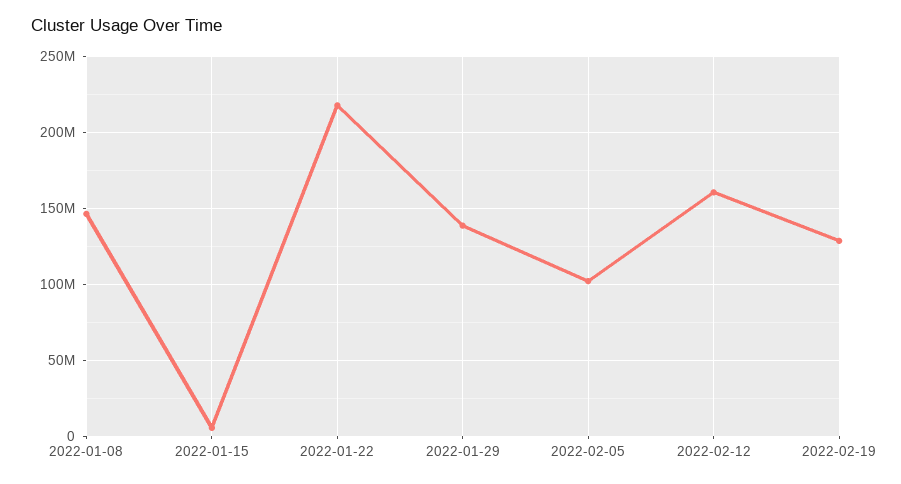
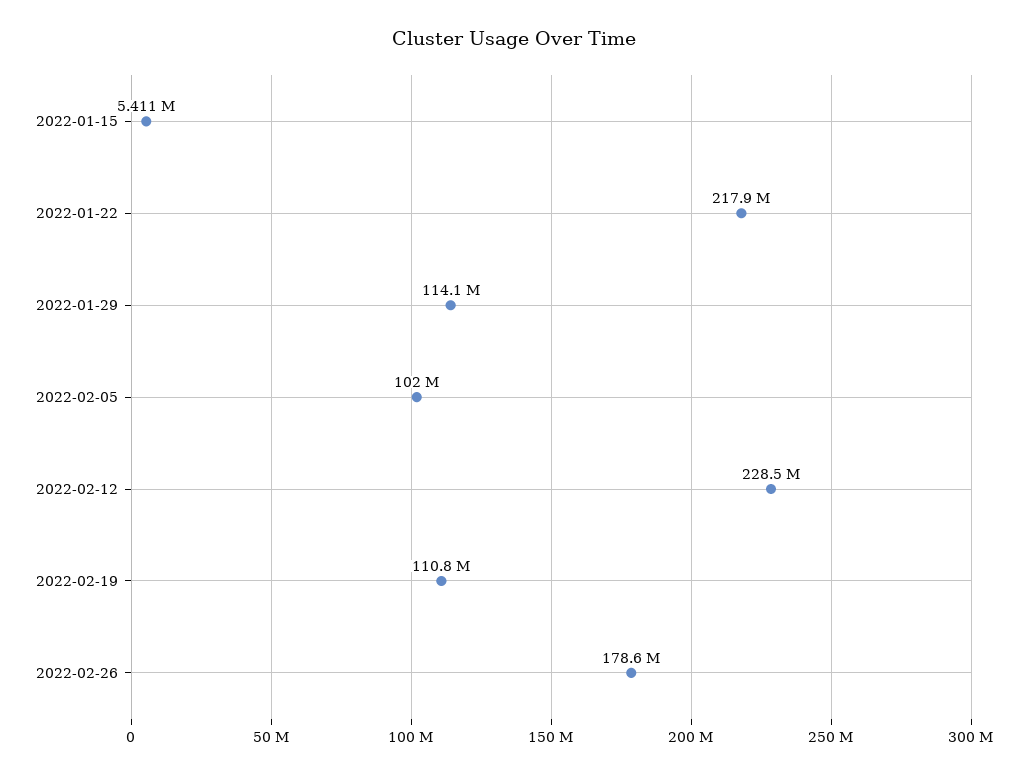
2022-01-08: 145000000 -> none
2022-01-29: 140000000 -> 114100000
2022-02-12: 160000000 -> 228500000
2022-02-19: 130000000 -> 110800000
2022-02-26: none -> 178600000

